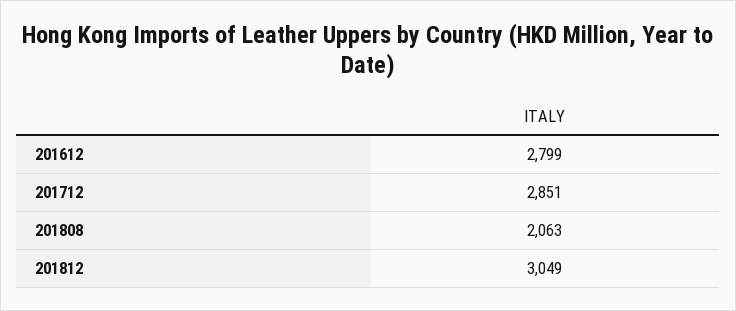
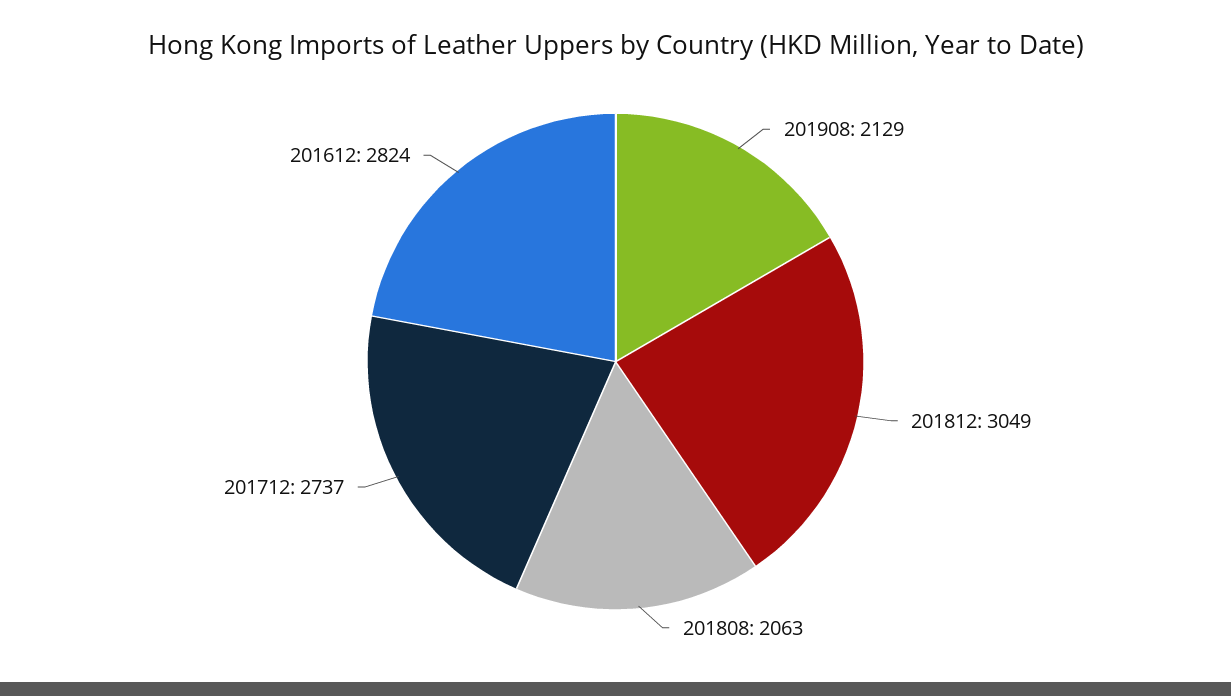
201612: 2799 -> 2824
201712: 2851 -> 2737
201908: none -> 2129

